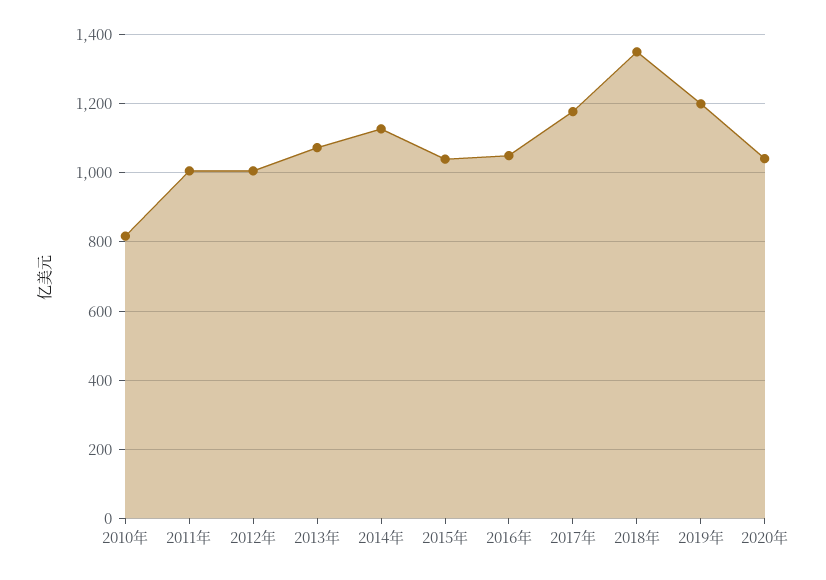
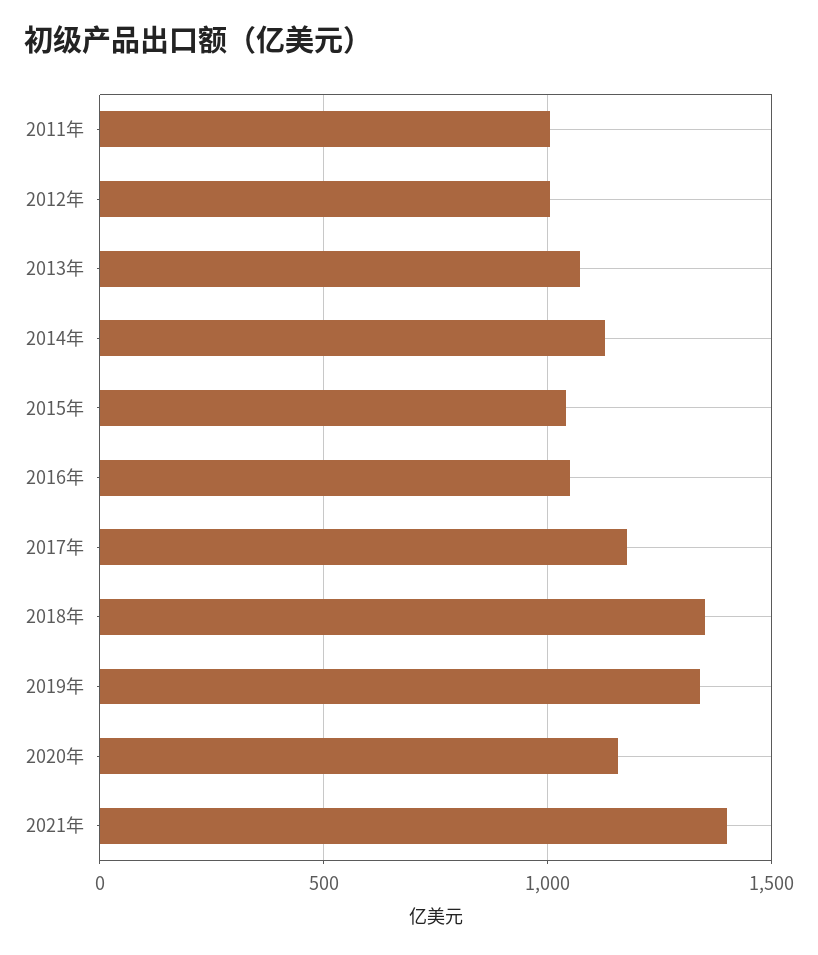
2010年: 820 -> none
2019年: 1200 -> 1350
2020年: 1040 -> 1150
2021年: none -> 1400

